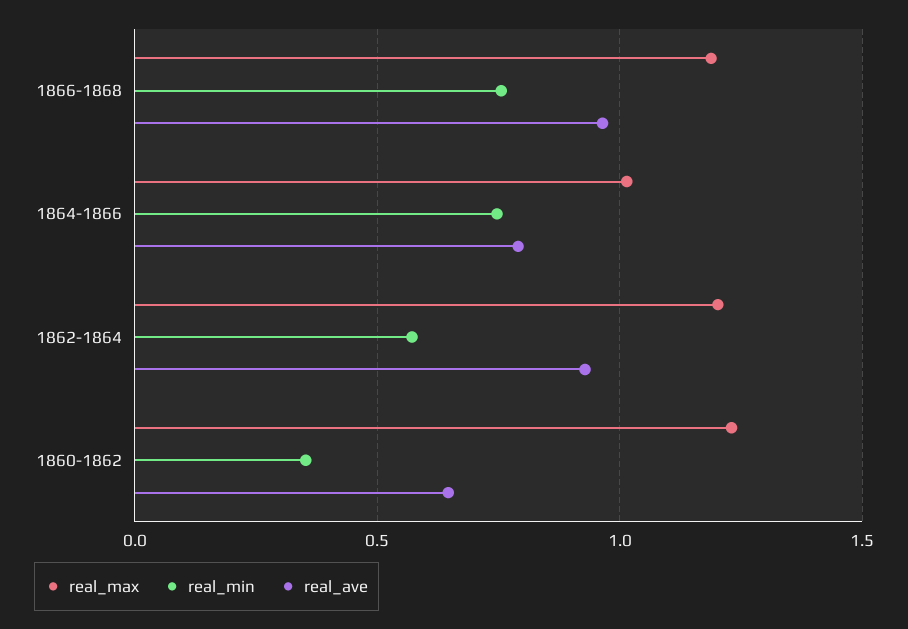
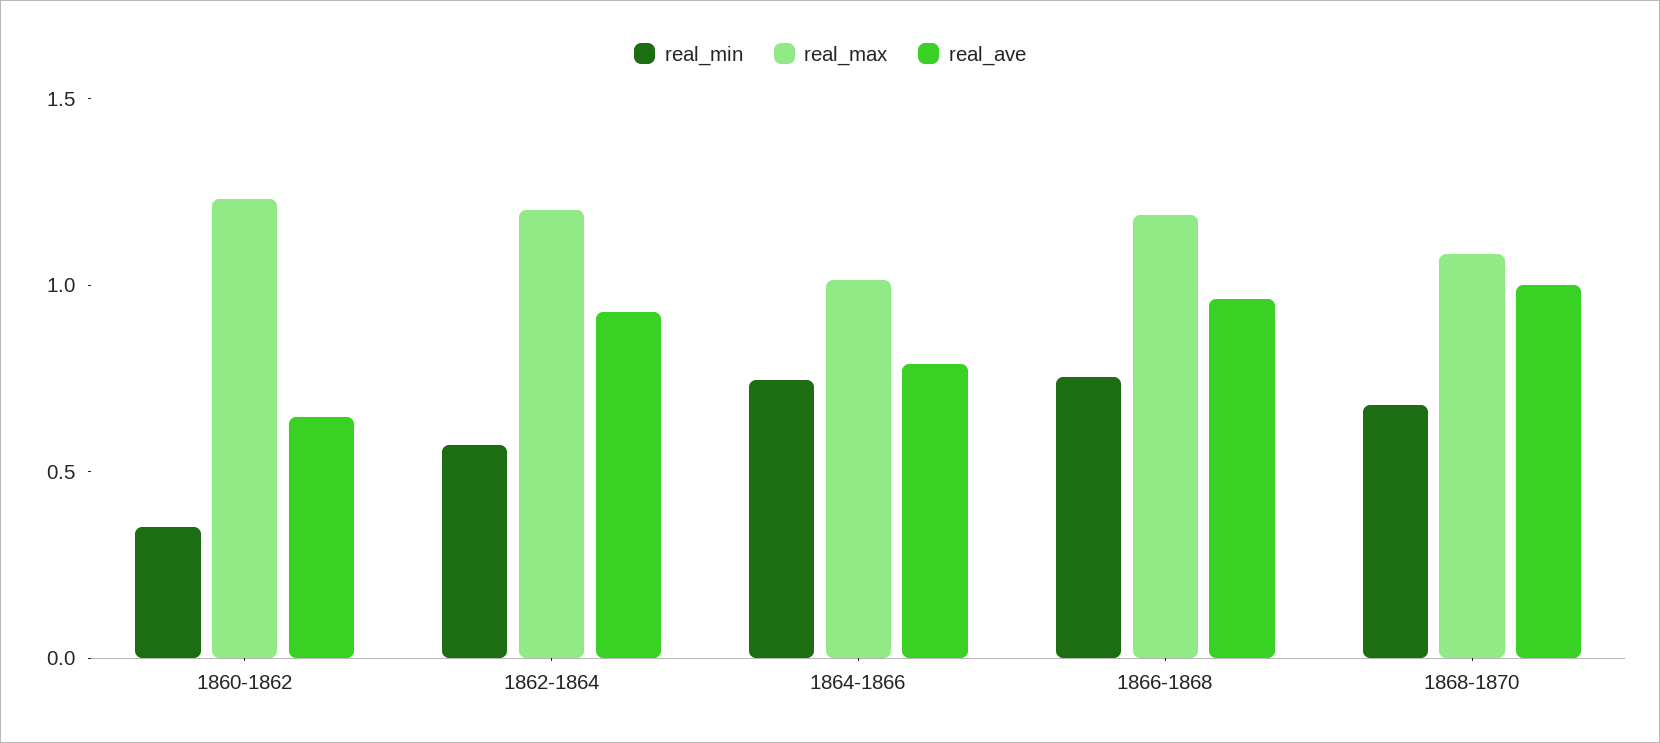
real_min, 1868-1870: none -> 0.7
real_max, 1868-1870: none -> 1.1
real_ave, 1868-1870: none -> 1

